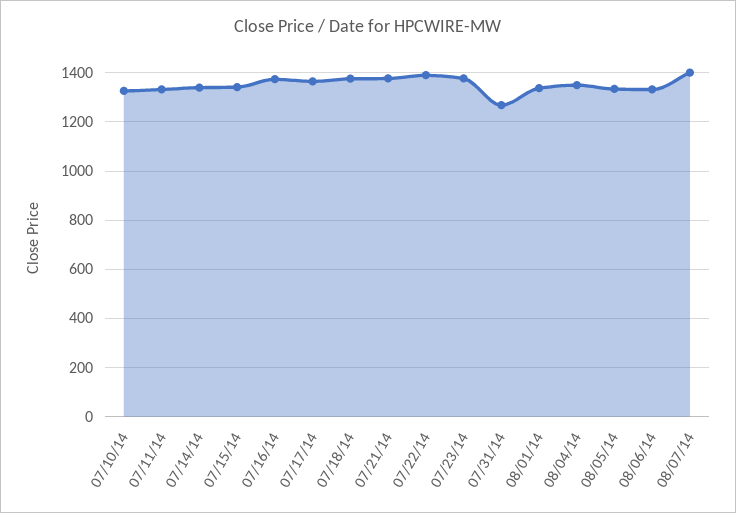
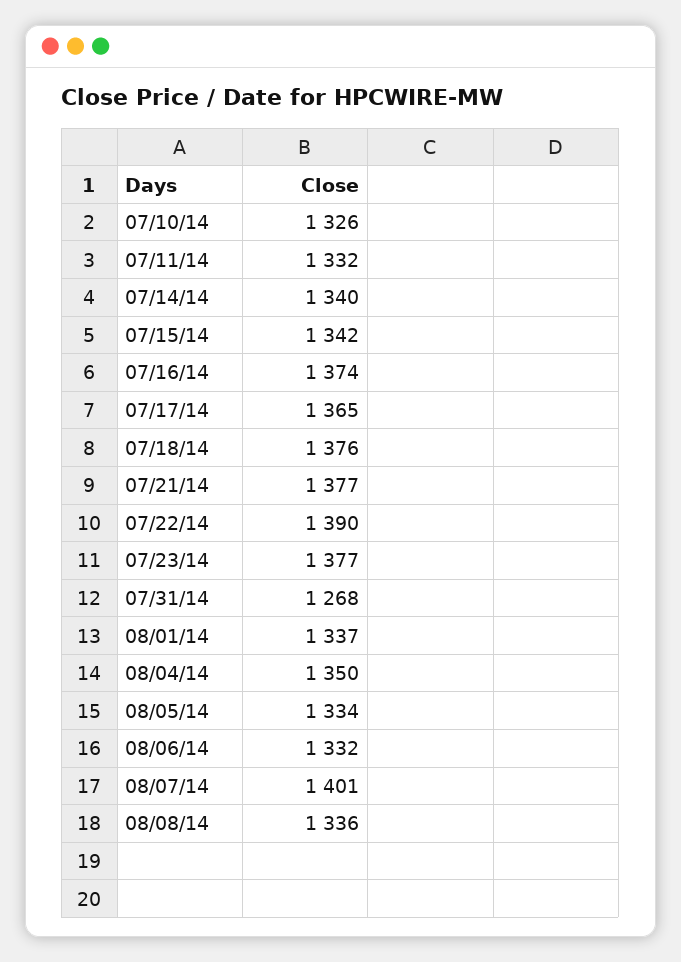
08/08/14: none -> 1336

